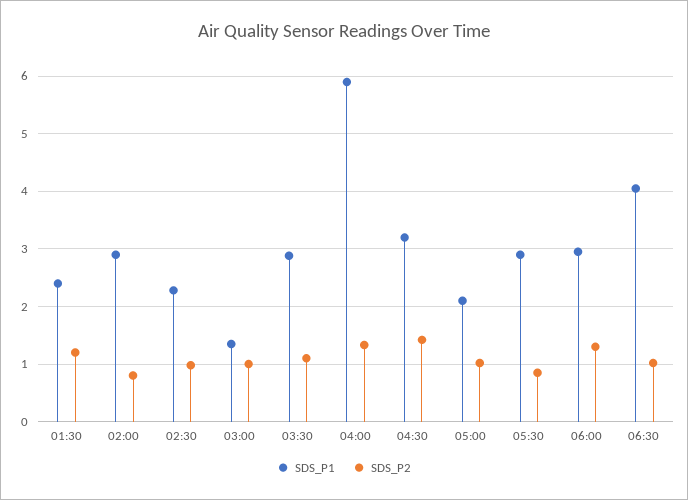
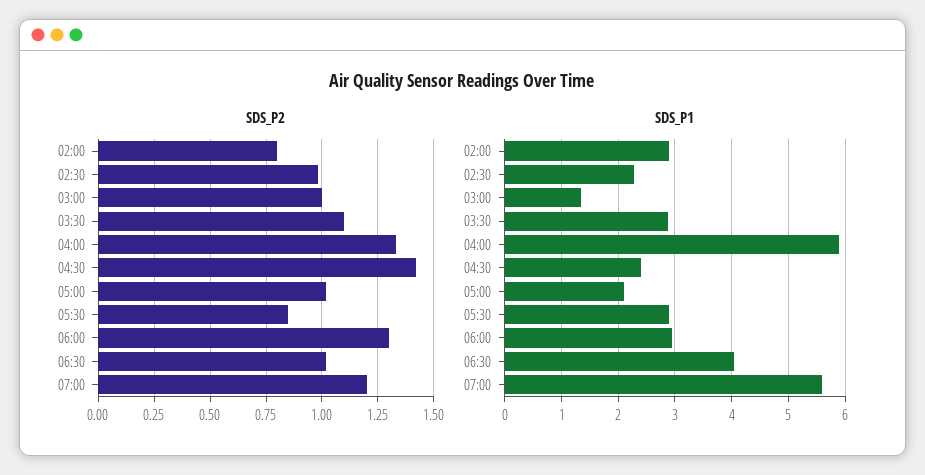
SDS_P1, 01:30: 2.4 -> none
SDS_P2, 01:30: 1.2 -> none
SDS_P1, 04:30: 3.2 -> 2.4
SDS_P2, 07:00: none -> 1.2
SDS_P1, 07:00: none -> 5.6

